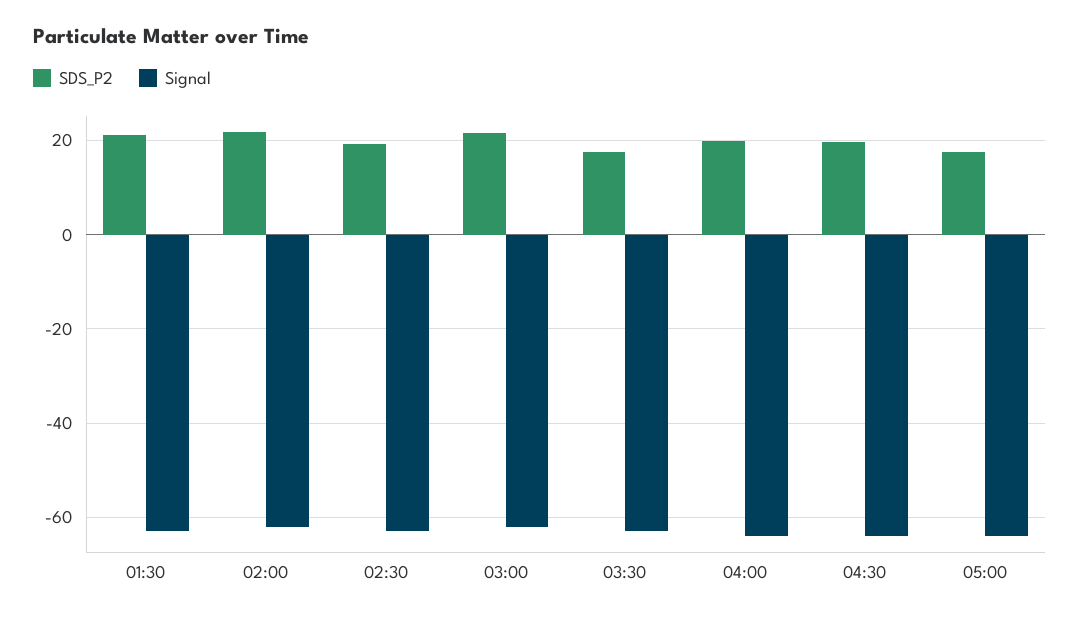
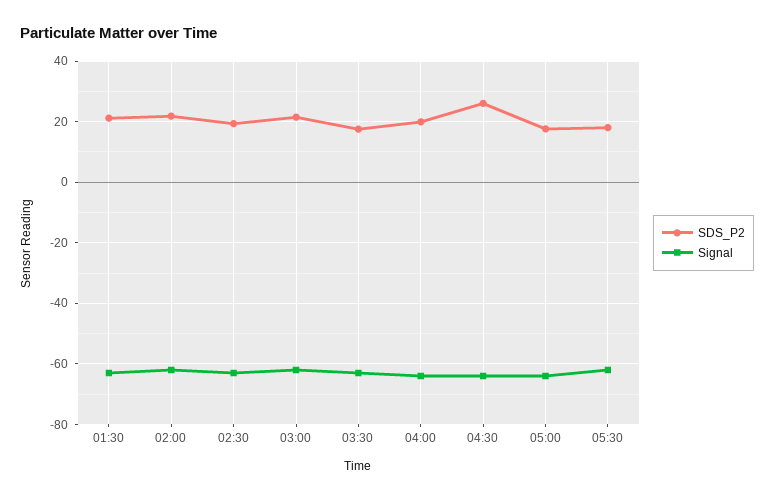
SDS_P2, 04:30: 20 -> 26
SDS_P2, 05:30: none -> 18
Signal, 05:30: none -> -62

